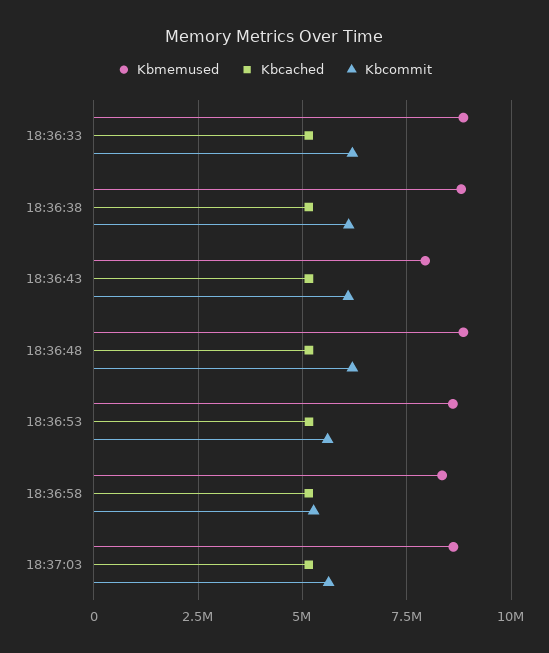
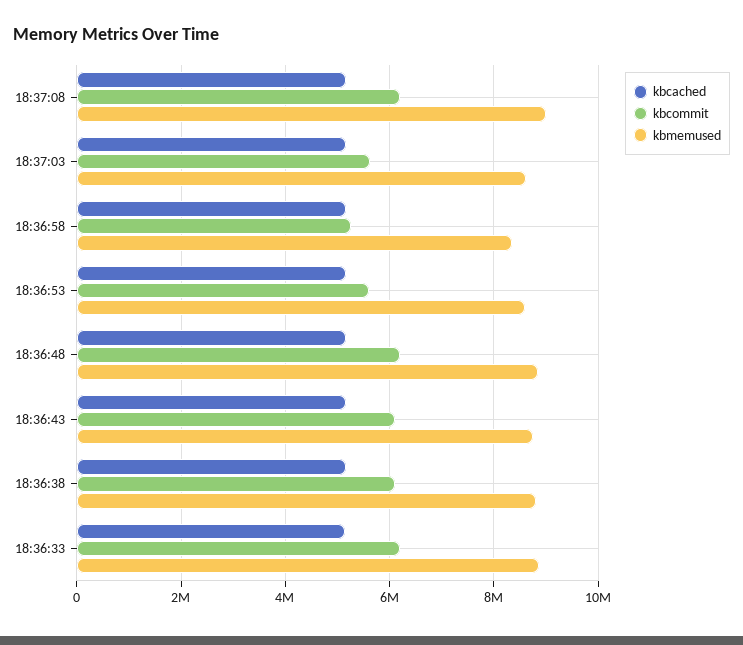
Kbmemused, 18:36:43: 8000000 -> 8800000
Kbcached, 18:37:08: none -> 5200000
Kbcommit, 18:37:08: none -> 6200000
Kbmemused, 18:37:08: none -> 9000000

